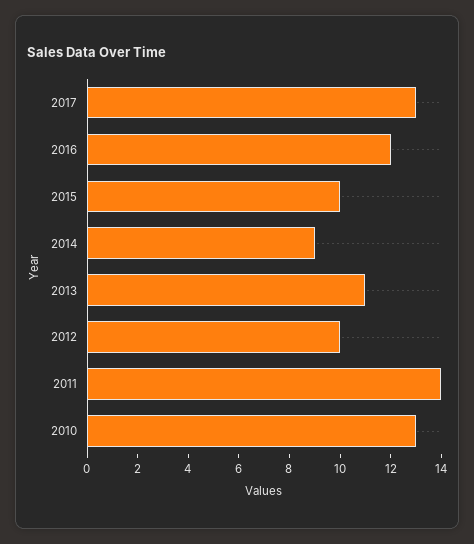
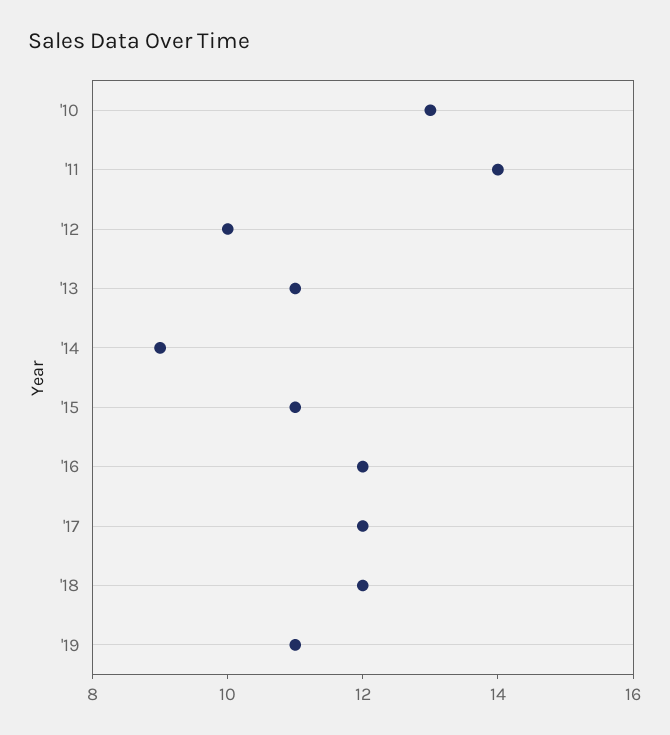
2017: 13 -> 12
2015: 10 -> 11
'18: none -> 12
'19: none -> 11

